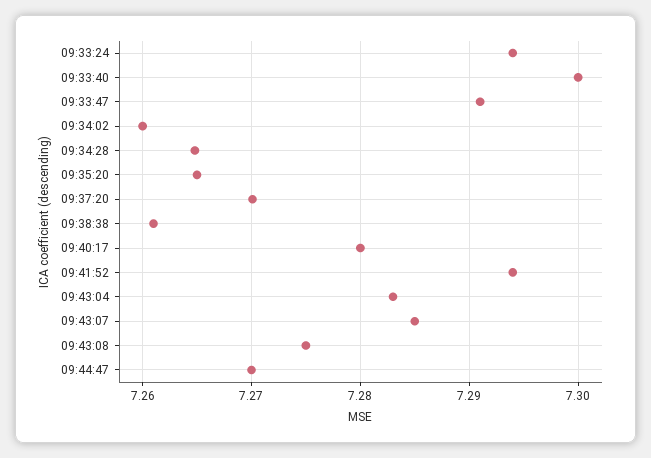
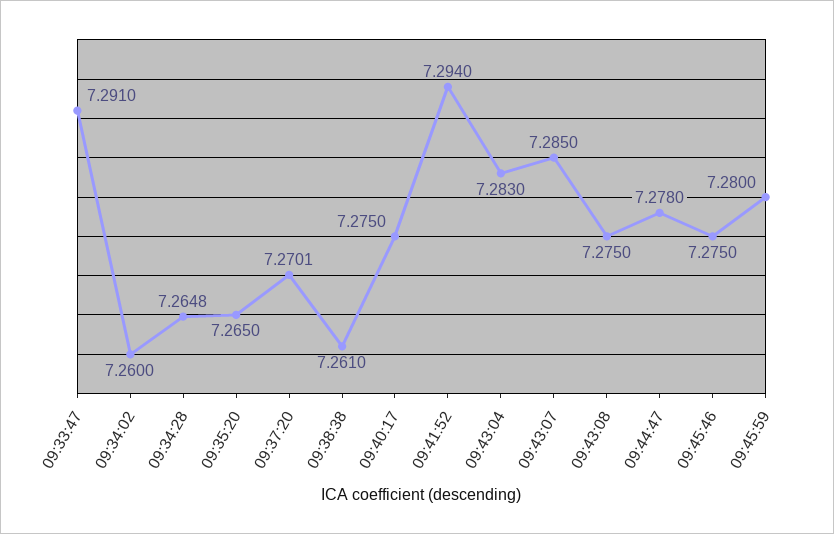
09:33:24: 7.294 -> none
09:33:40: 7.3 -> none
09:40:17: 7.28 -> 7.275
09:44:47: 7.27 -> 7.278
09:45:46: none -> 7.275
09:45:59: none -> 7.28

